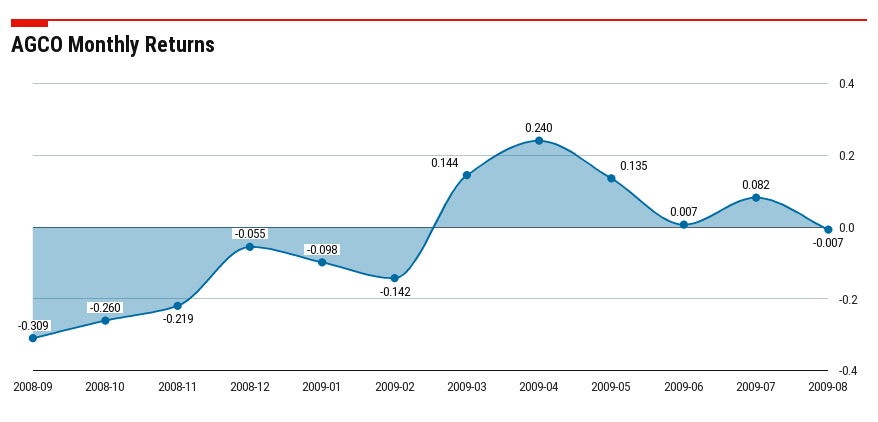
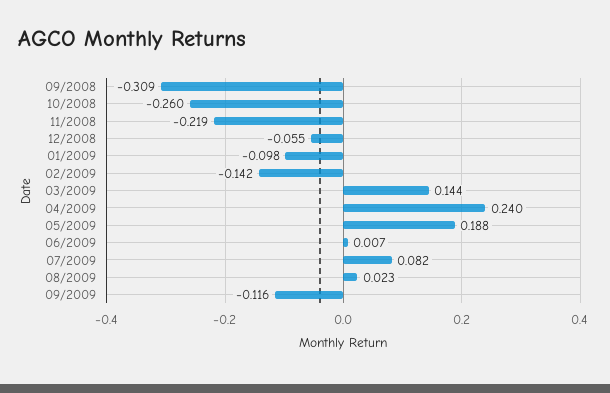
2009-05: 0.135 -> 0.188
2009-08: -0.007 -> 0.023
09/2009: none -> -0.116

